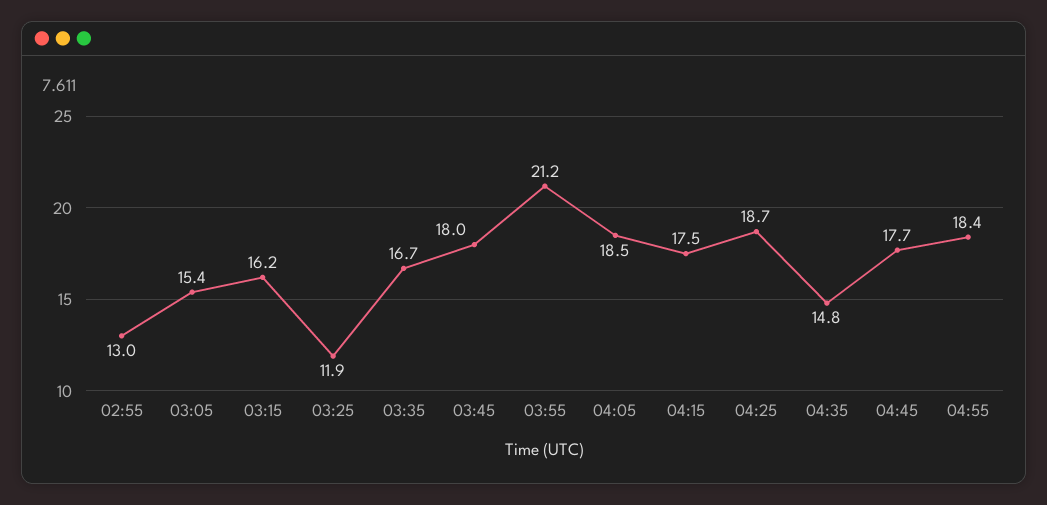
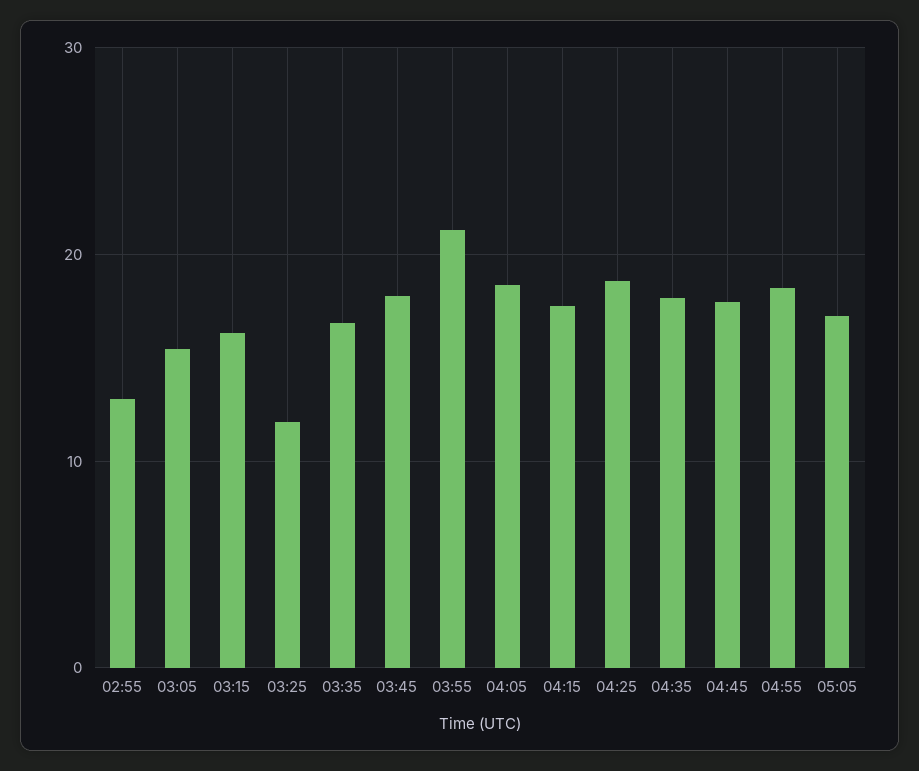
04:35: 14.8 -> 18
05:05: none -> 17

